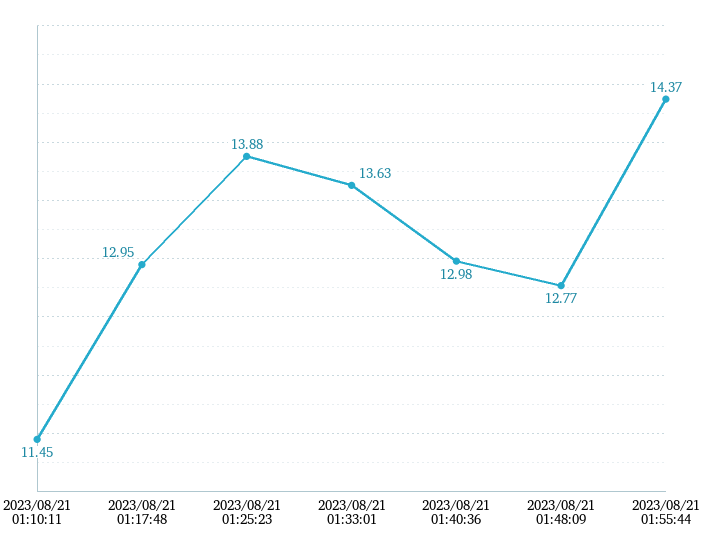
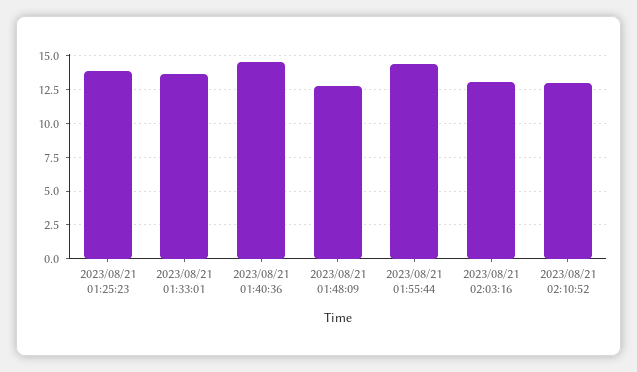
2023/08/21 01:10:11: 11.45 -> none
2023/08/21 01:17:48: 12.95 -> none
2023/08/21 01:40:36: 12.98 -> 14.5
2023/08/21 02:03:16: none -> 13
2023/08/21 02:10:52: none -> 13

